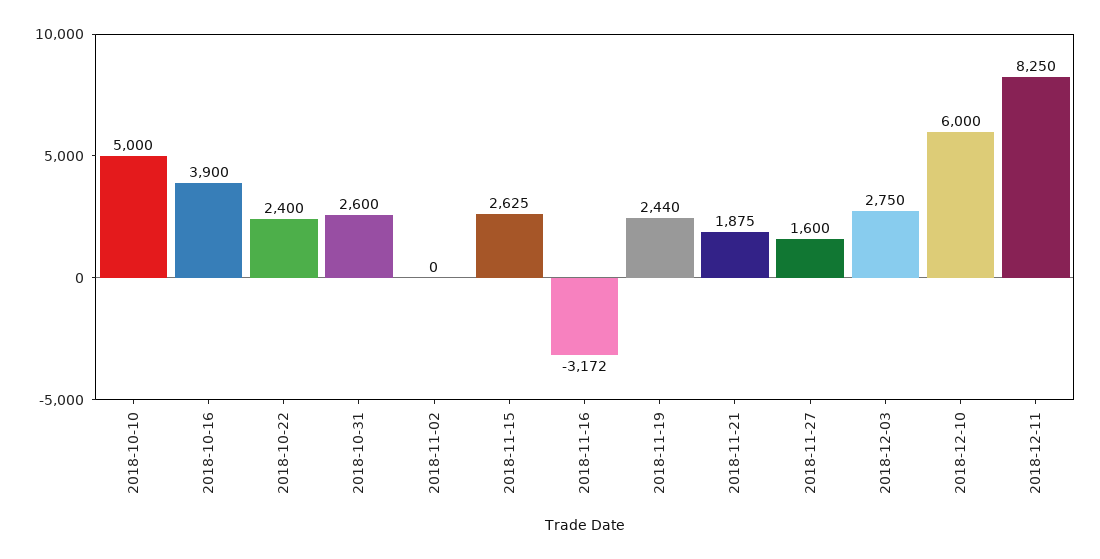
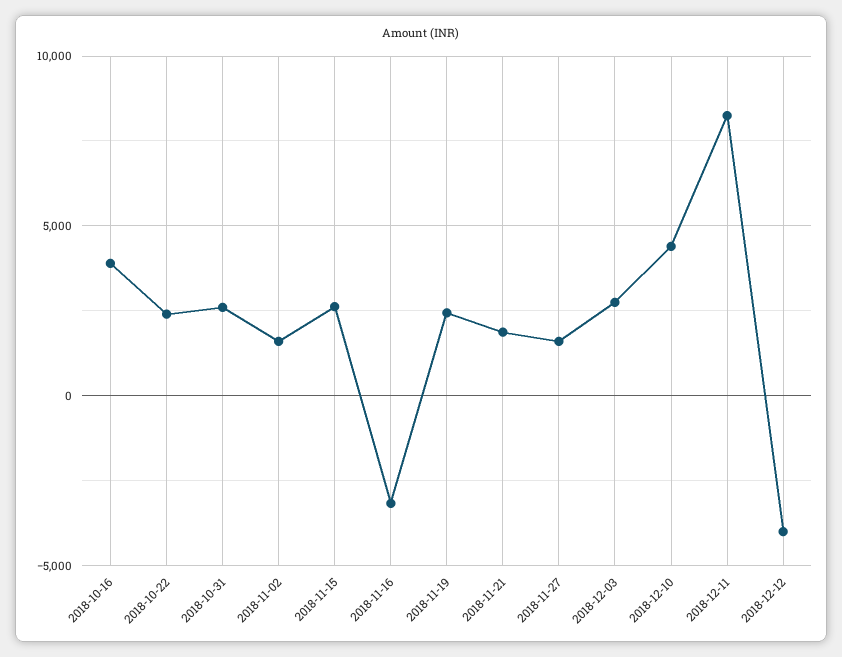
2018-10-10: 5000 -> none
2018-11-02: 0 -> 1500
2018-12-10: 6000 -> 4500
2018-12-12: none -> -4000

